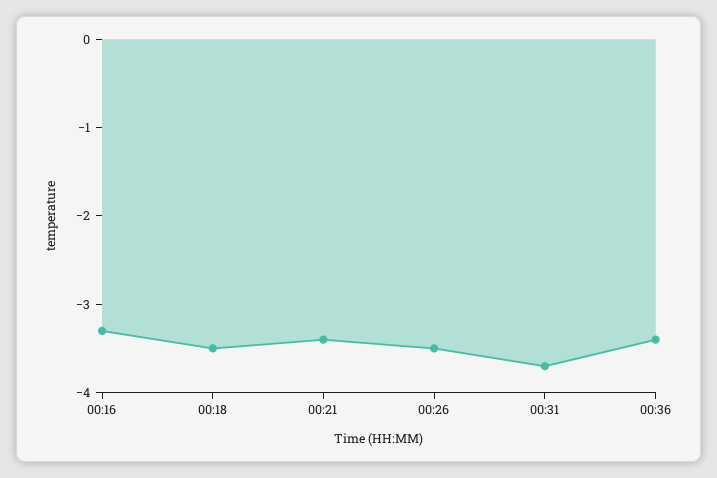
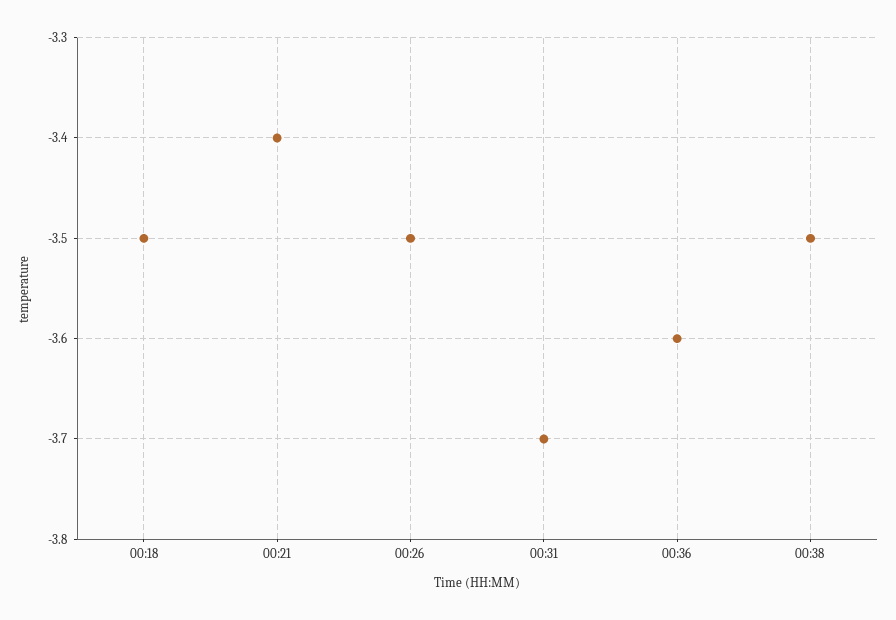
00:16: -3.3 -> none
00:36: -3.4 -> -3.6
00:38: none -> -3.5

